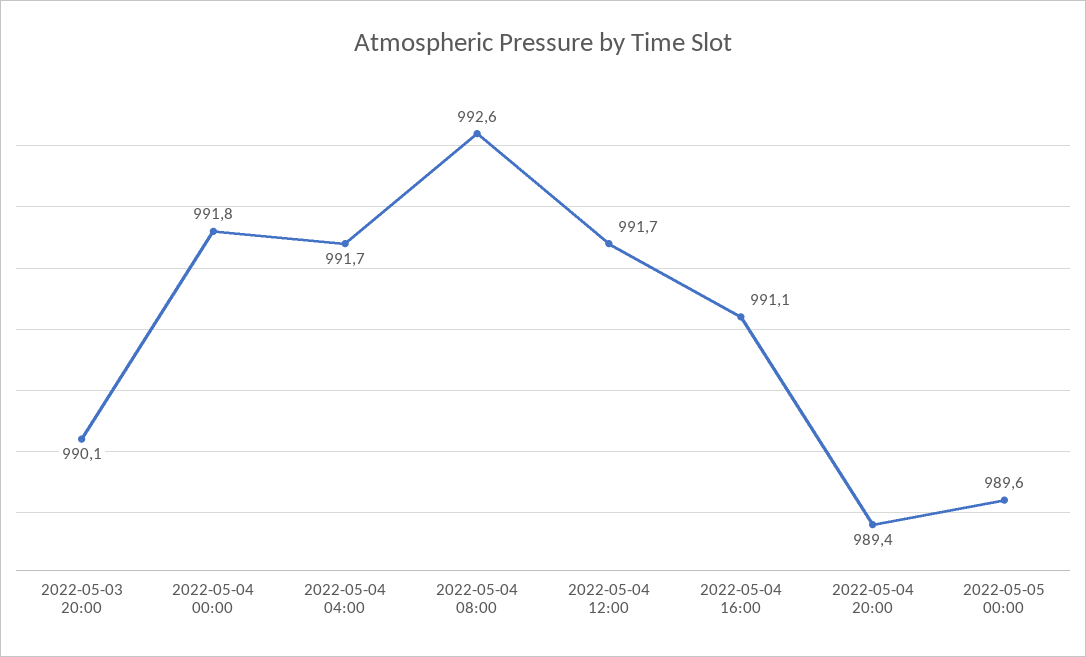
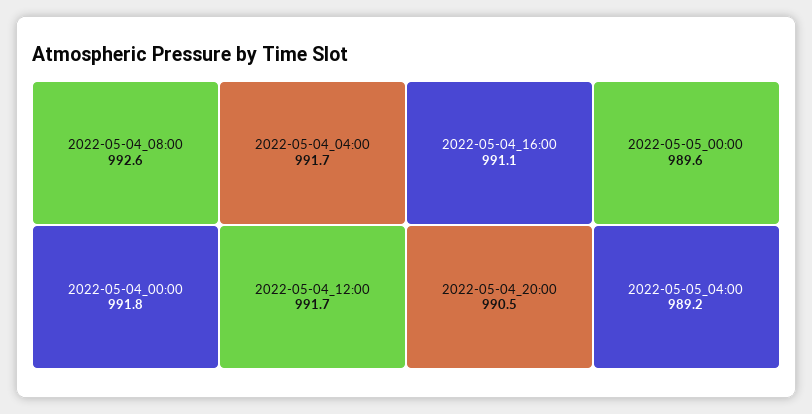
2022-05-03 20:00: 990.1 -> none
2022-05-04 20:00: 989.4 -> 990.5
2022-05-05_04:00: none -> 989.2

